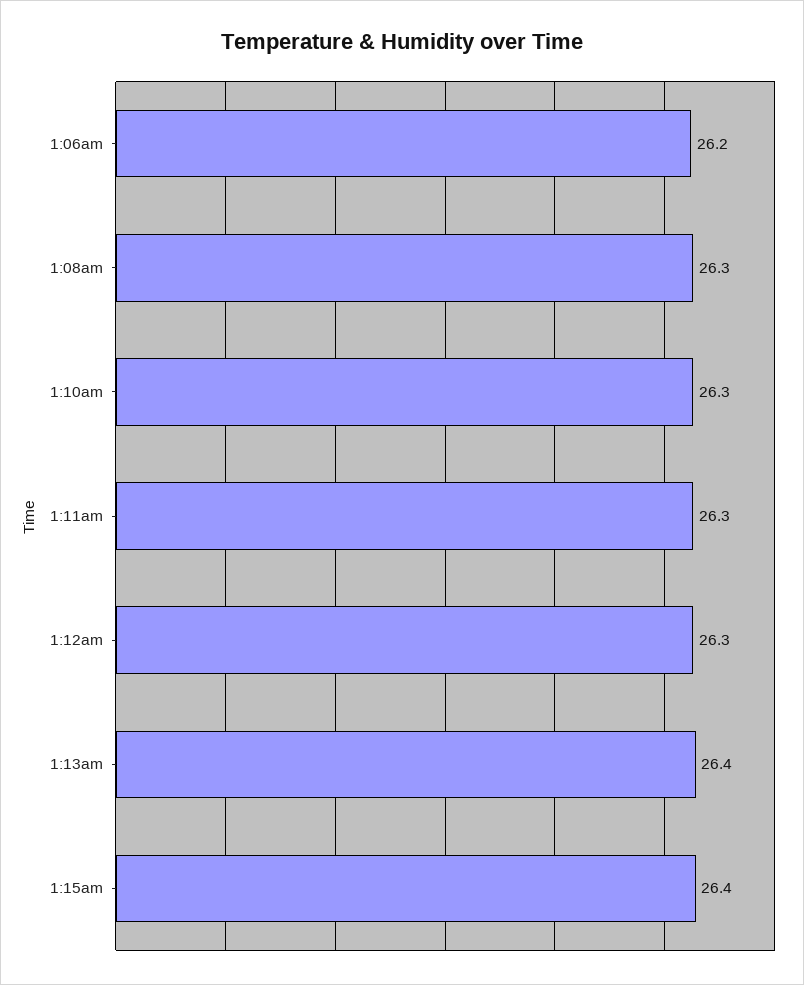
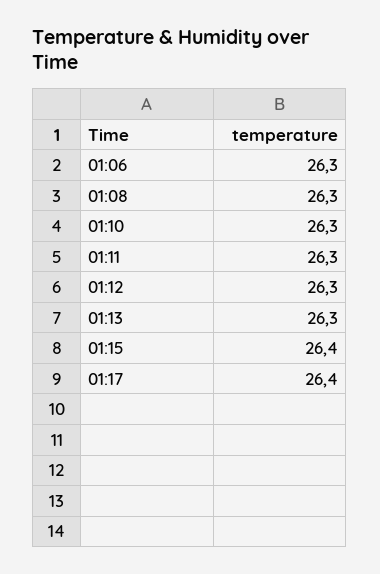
1:06am: 26.2 -> 26.3
1:13am: 26.4 -> 26.3
01:17: none -> 26.4

